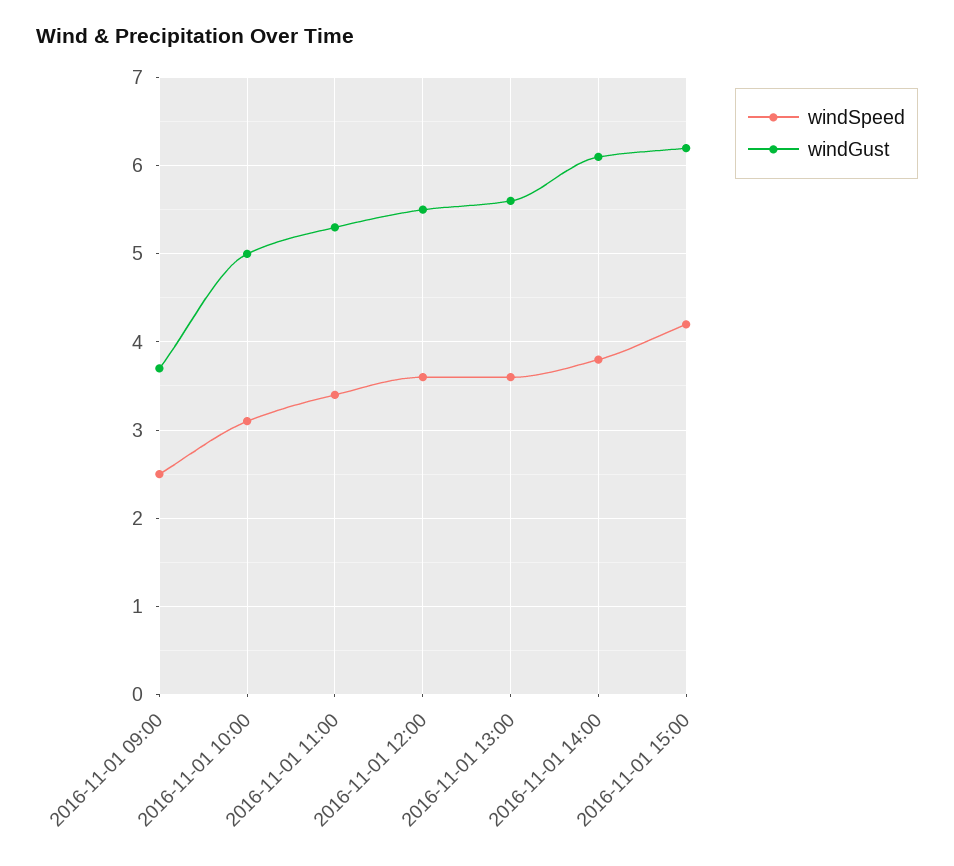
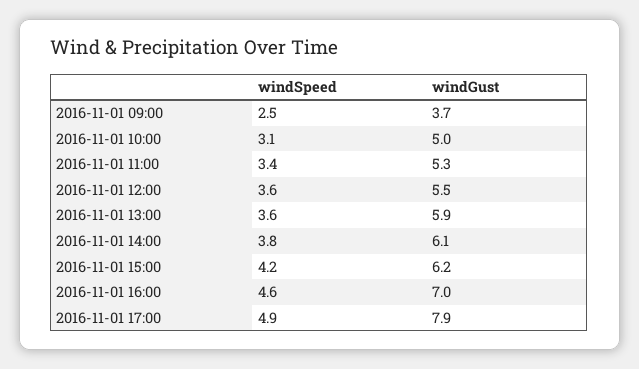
windGust, 2016-11-01 13:00: 5.6 -> 5.9
windSpeed, 2016-11-01 16:00: none -> 4.6
windGust, 2016-11-01 16:00: none -> 7
windSpeed, 2016-11-01 17:00: none -> 4.9
windGust, 2016-11-01 17:00: none -> 7.9

